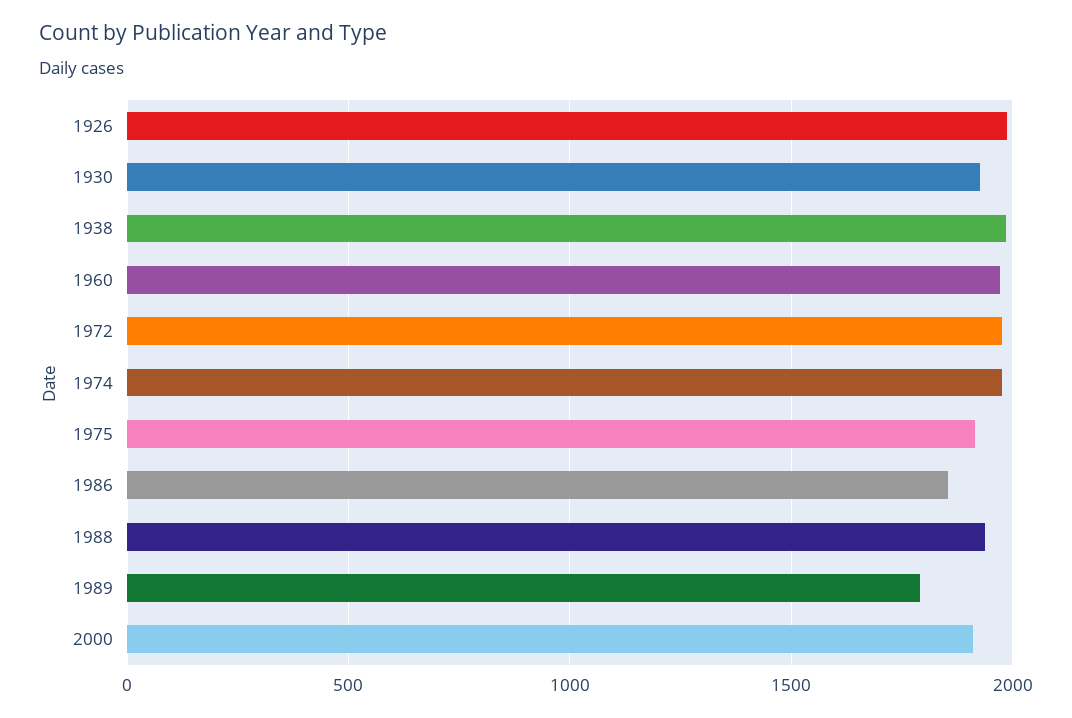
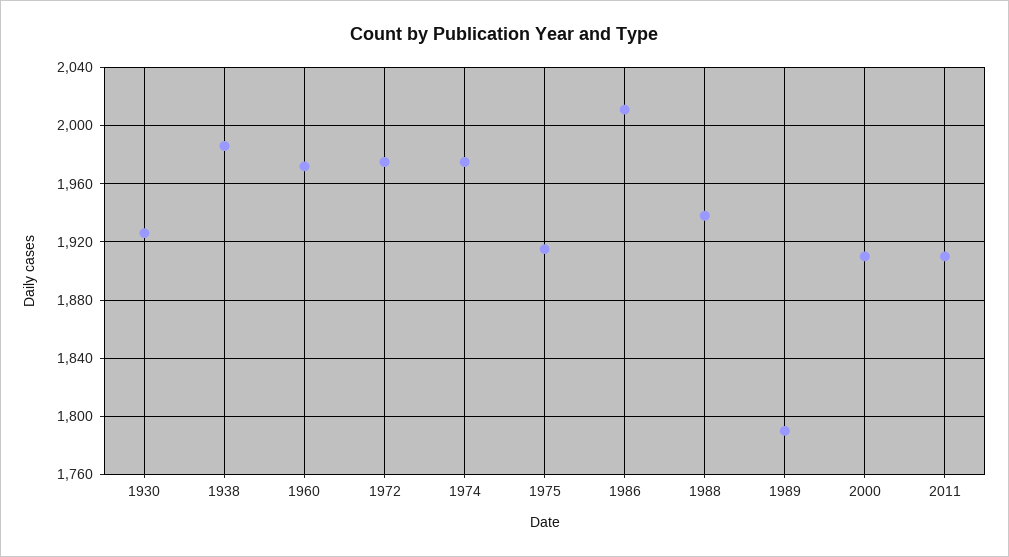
1926: 2000 -> none
1986: 1850 -> 2010
2011: none -> 1910

